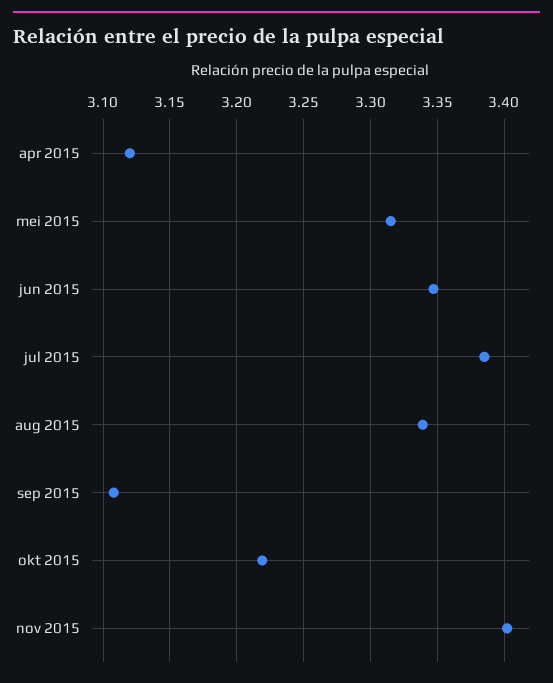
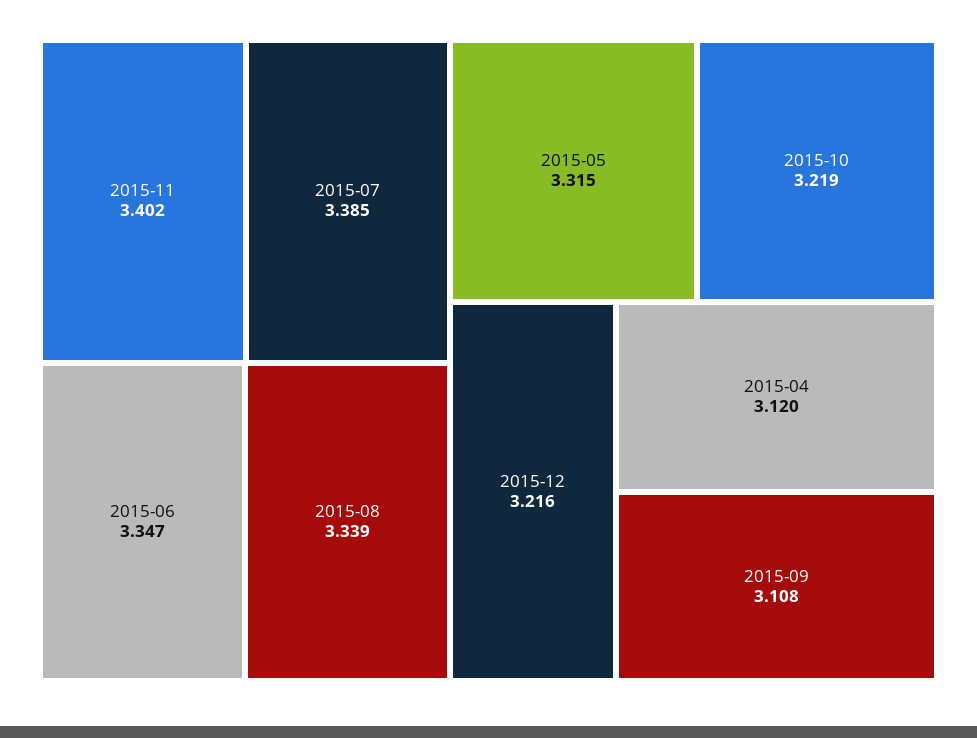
2015-12: none -> 3.216

